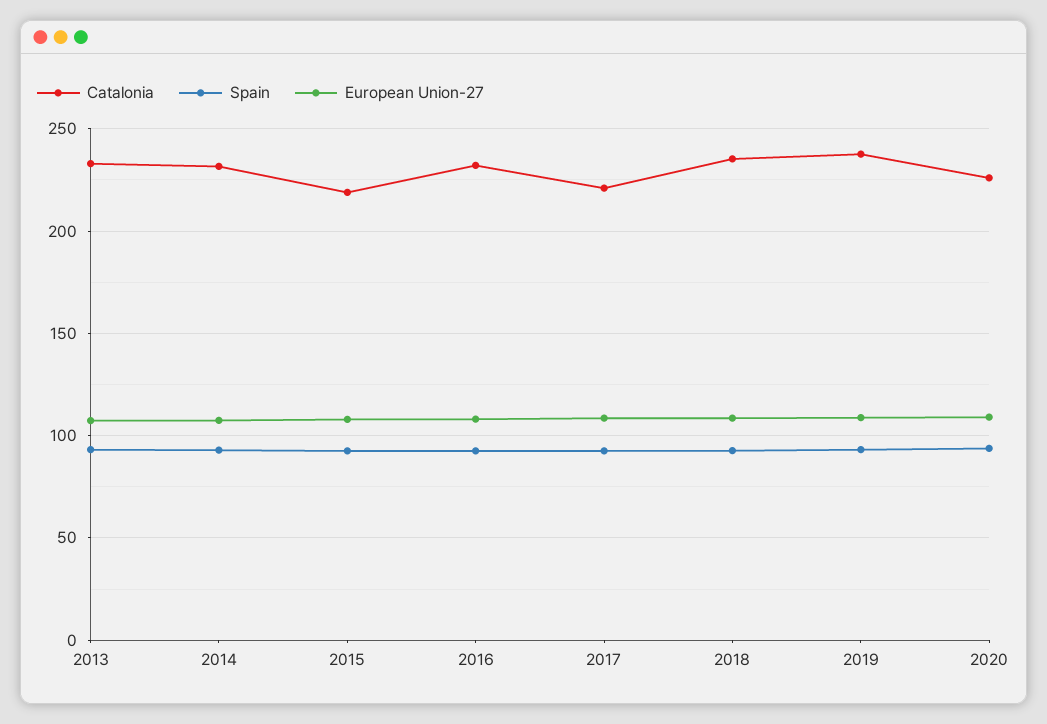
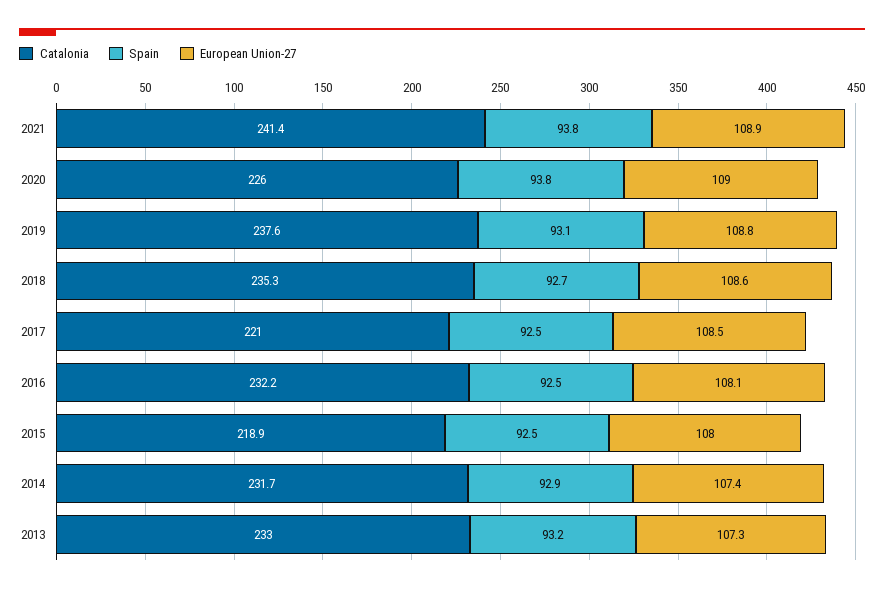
Catalonia, 2021: none -> 241.4
Spain, 2021: none -> 93.8
European Union-27, 2021: none -> 108.9

